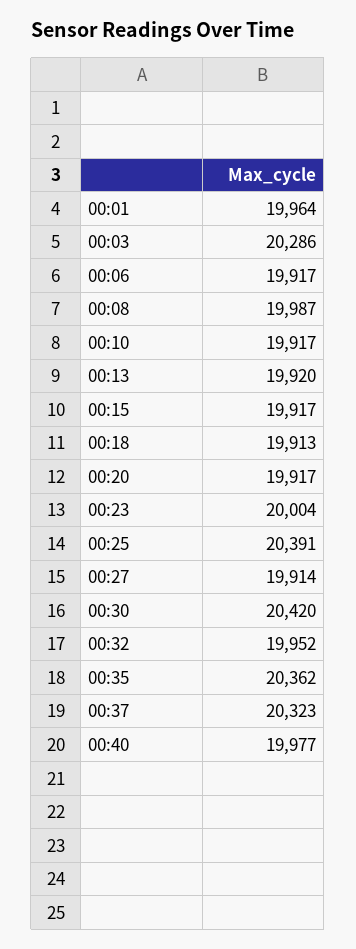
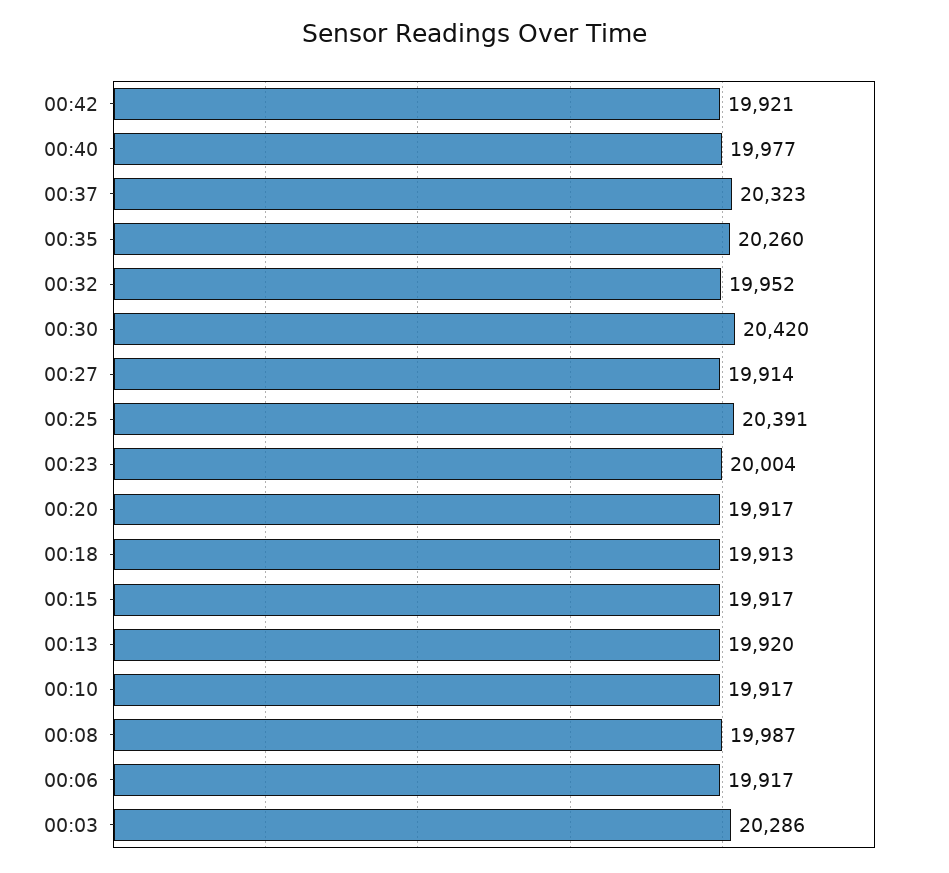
00:01: 19964 -> none
00:35: 20362 -> 20260
00:42: none -> 19921

